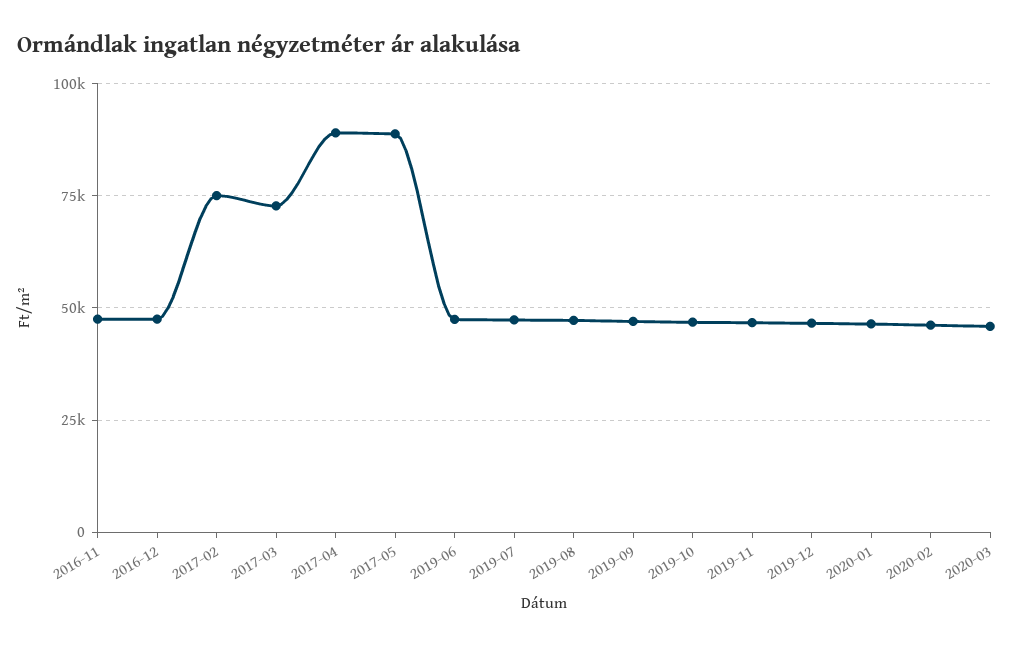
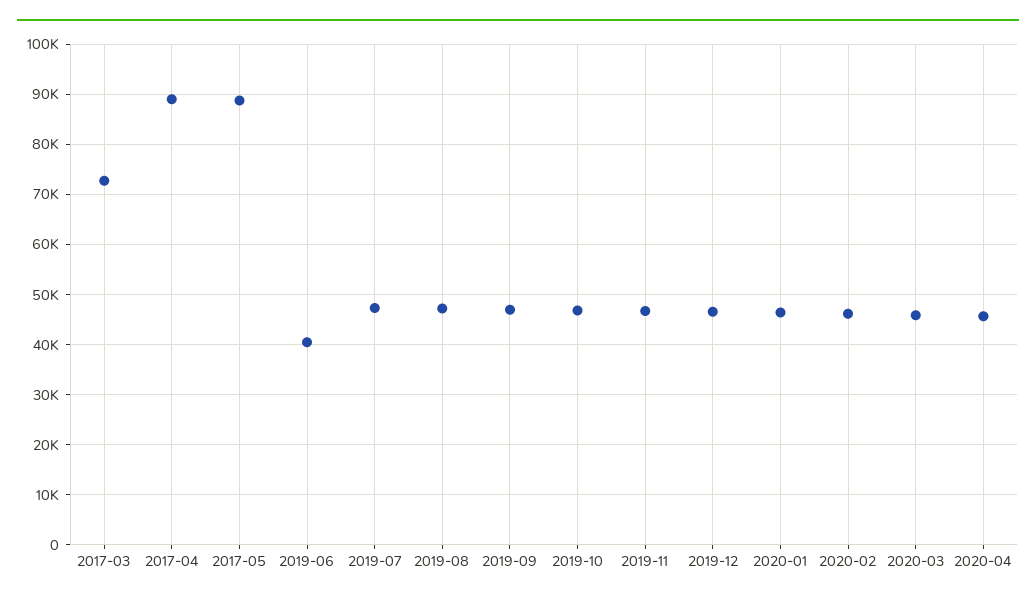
2016-11: 47500 -> none
2016-12: 47500 -> none
2017-02: 75000 -> none
2019-06: 47500 -> 40000
2020-04: none -> 46000

